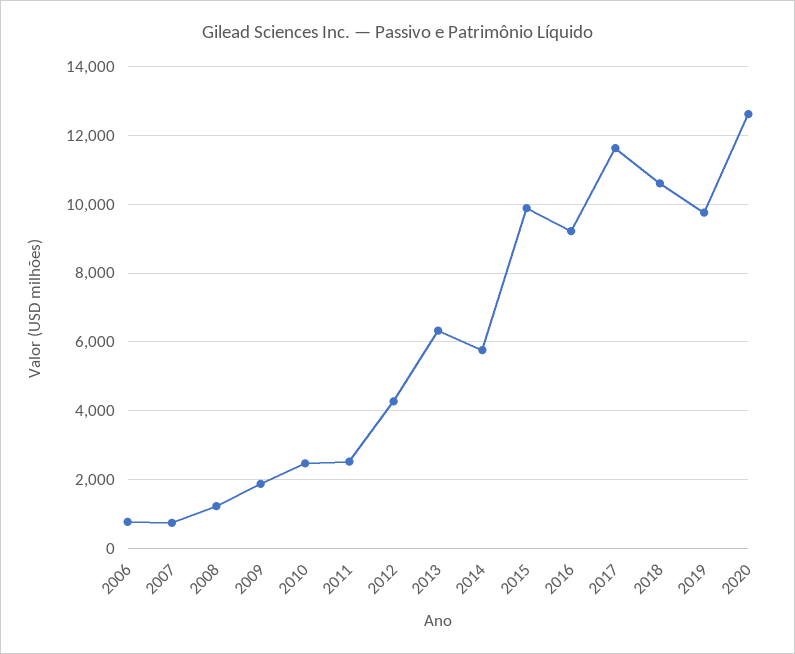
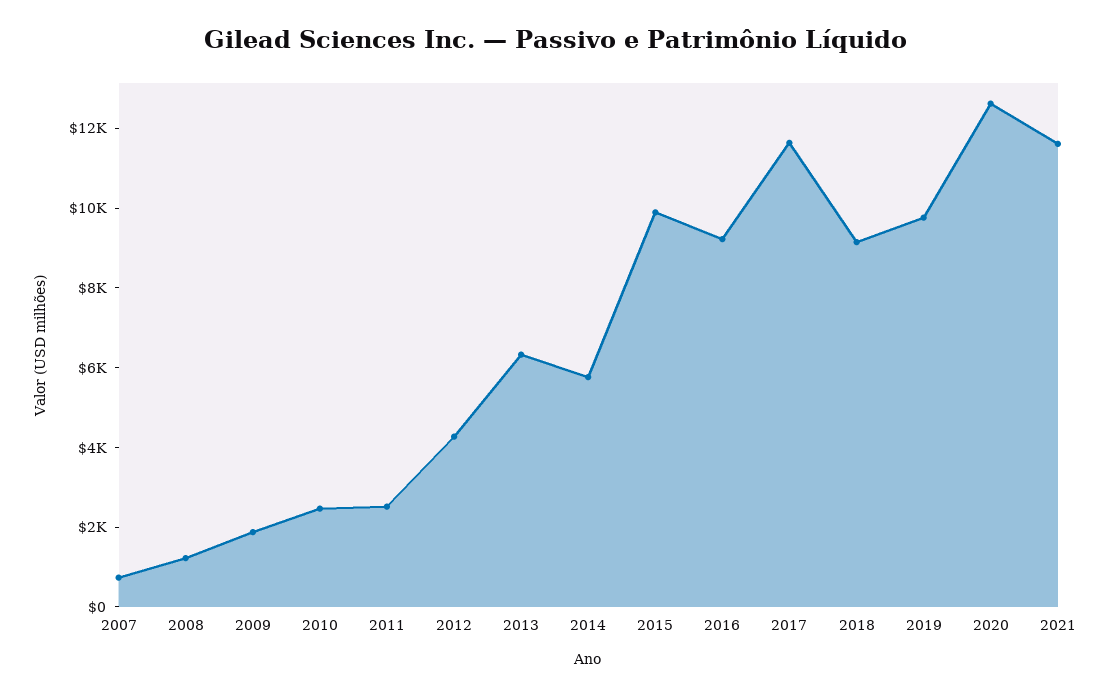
2006: 800 -> none
2018: 10600 -> 9000
2021: none -> 11500

